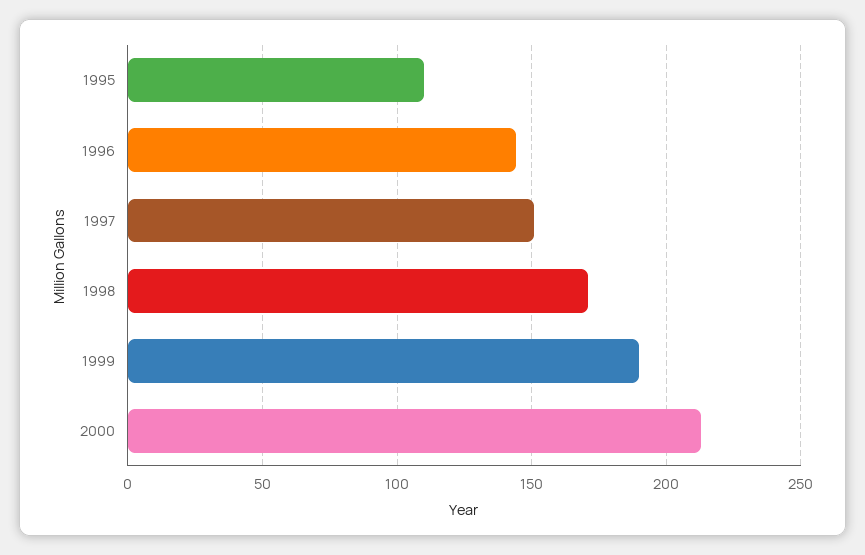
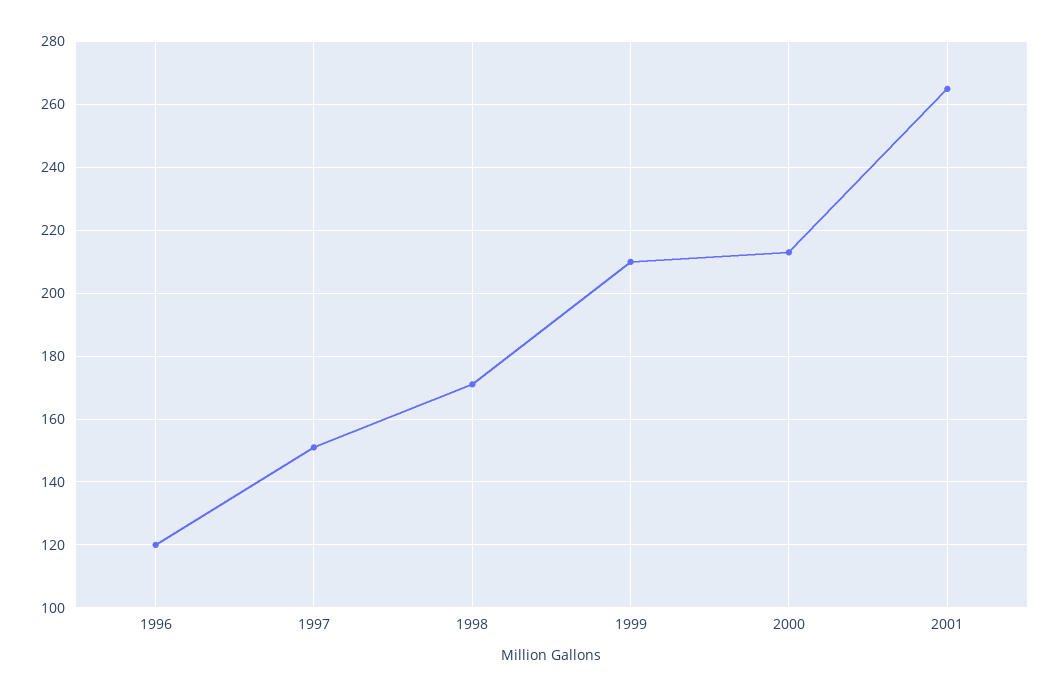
1995: 110 -> none
1996: 145 -> 120
1999: 190 -> 210
2001: none -> 265

